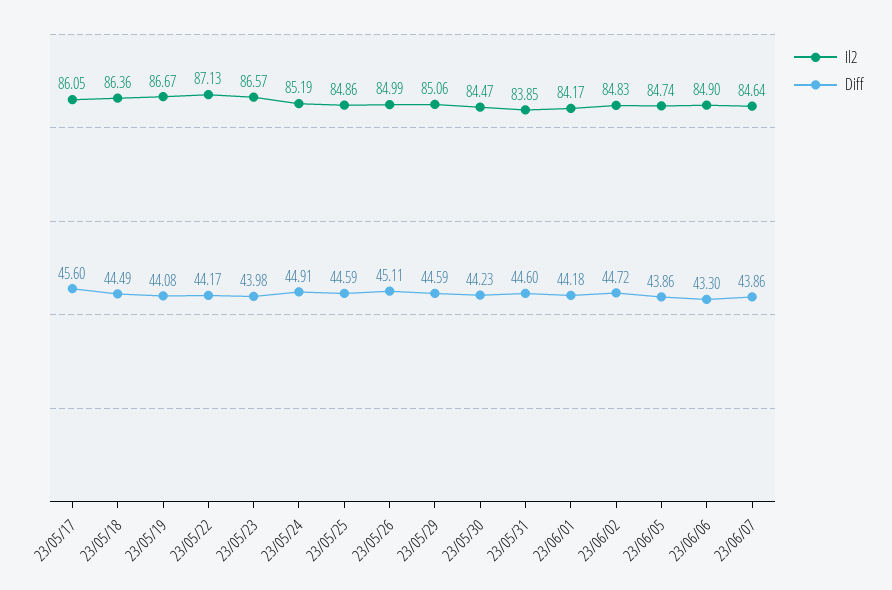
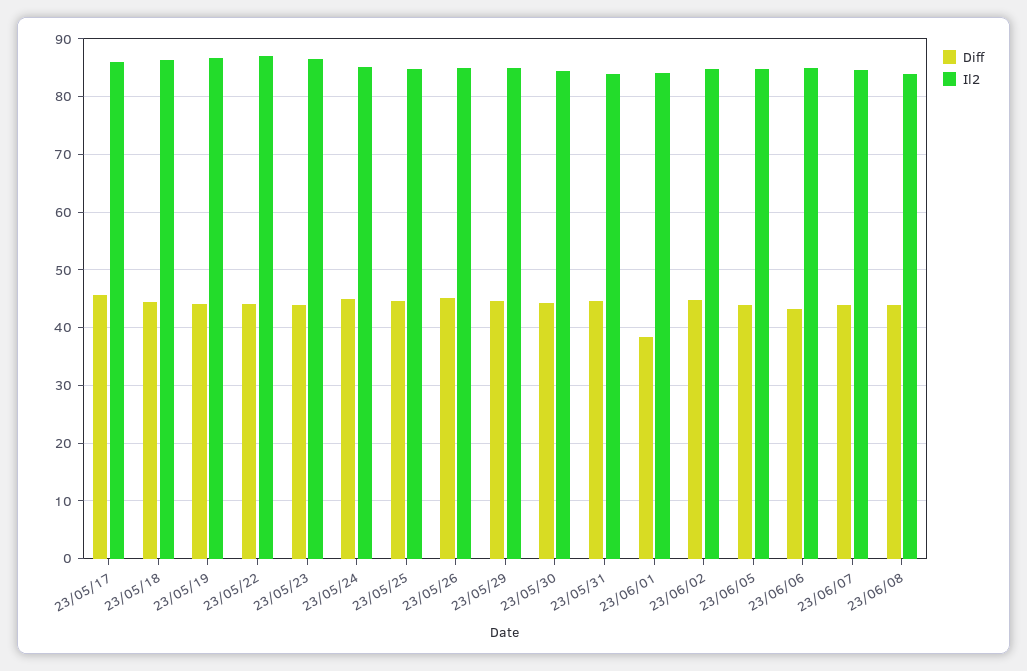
Diff, 23/06/01: 44.18 -> 38
Diff, 23/06/08: none -> 44
Il2, 23/06/08: none -> 84

